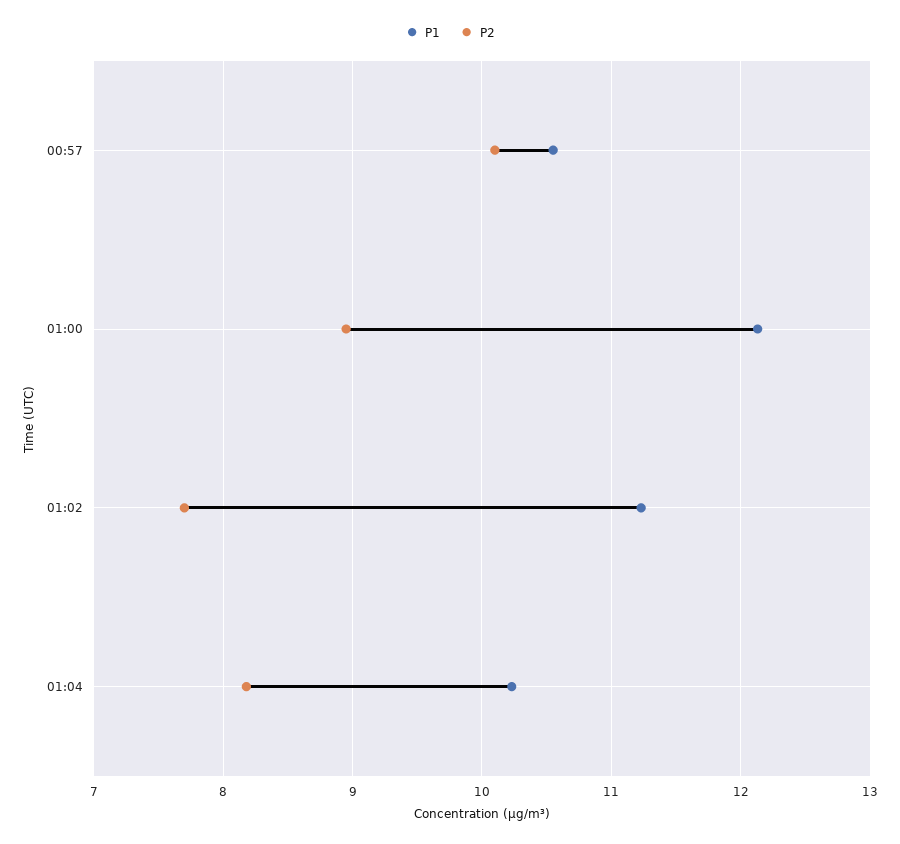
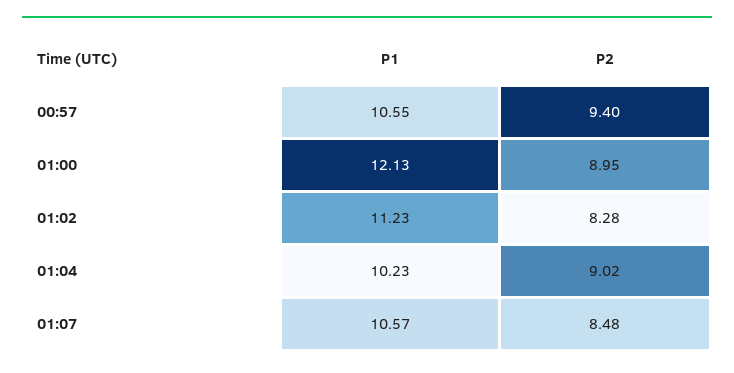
P2, 00:57: 10.1 -> 9.4
P2, 01:02: 7.7 -> 8.28
P2, 01:04: 8.2 -> 9.02
P1, 01:07: none -> 10.57
P2, 01:07: none -> 8.48

